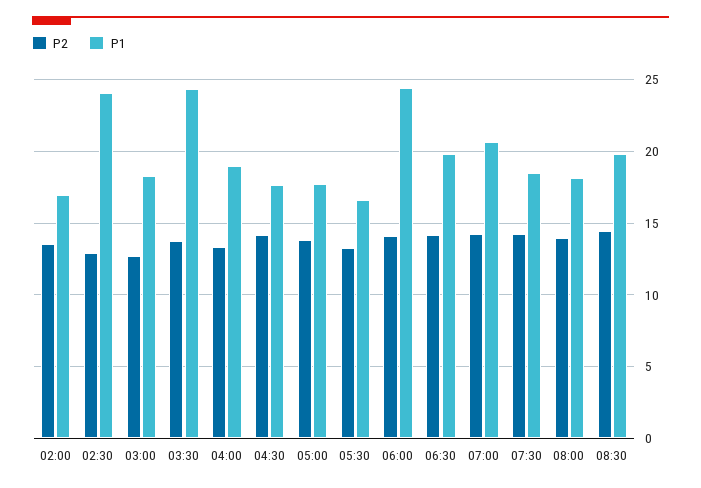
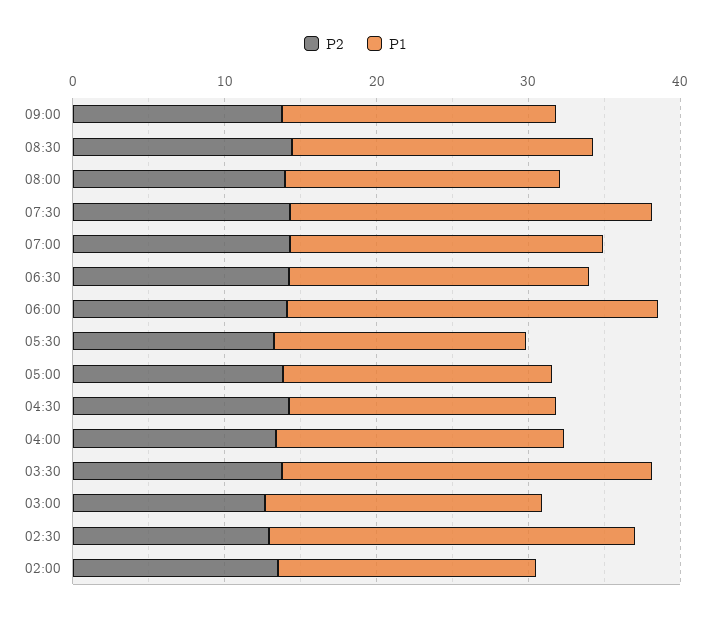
P1, 07:30: 18.5 -> 24
P2, 09:00: none -> 14
P1, 09:00: none -> 18

